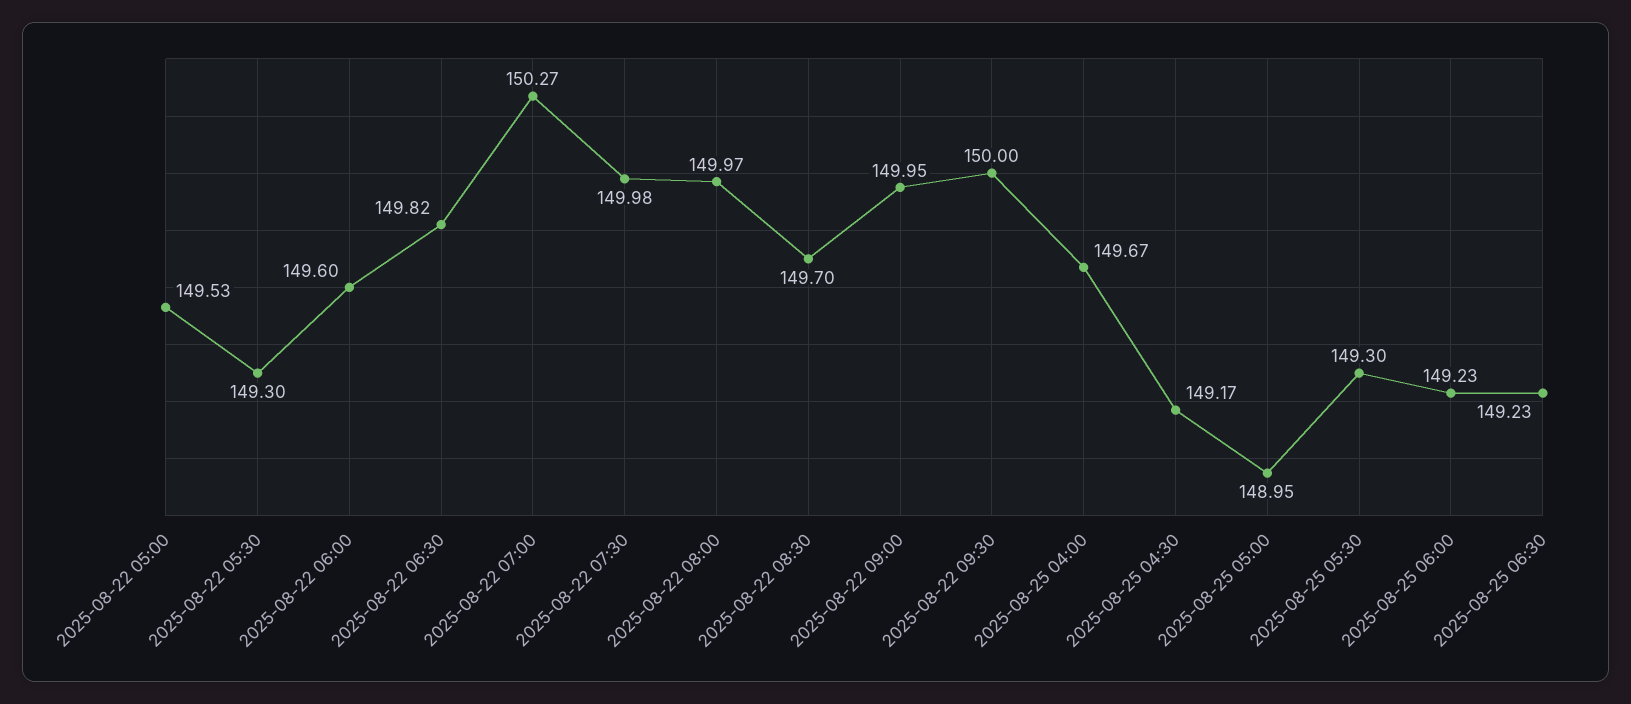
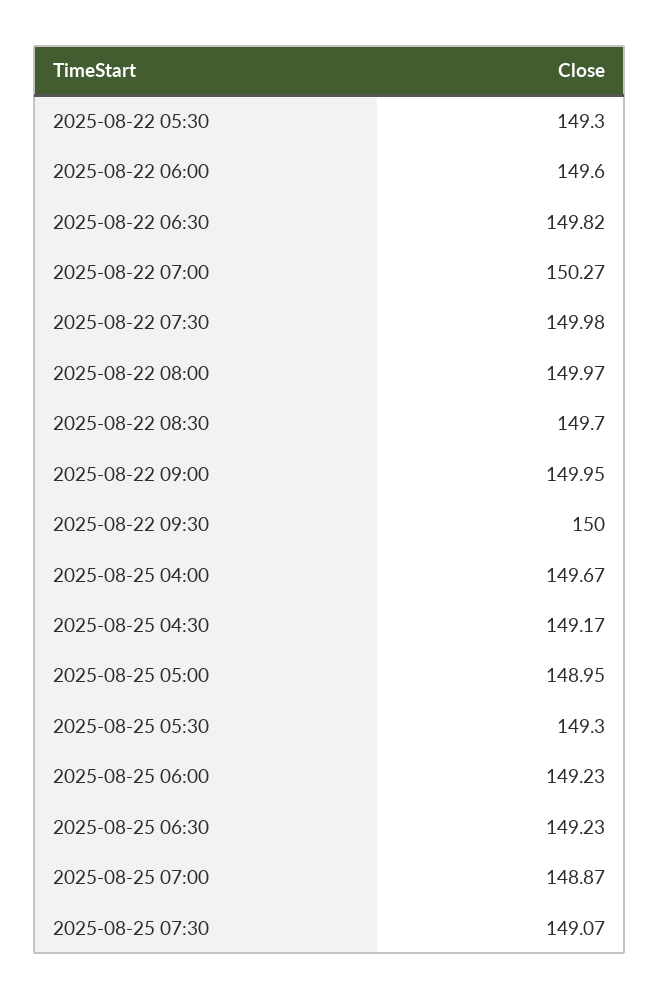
2025-08-22 05:00: 149.53 -> none
2025-08-25 07:00: none -> 148.87
2025-08-25 07:30: none -> 149.07

